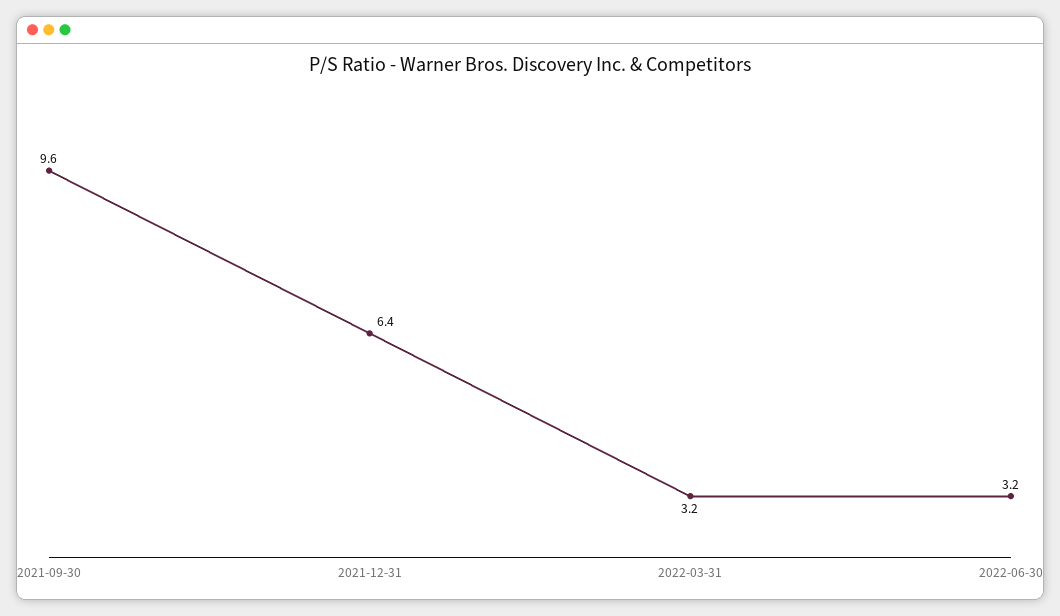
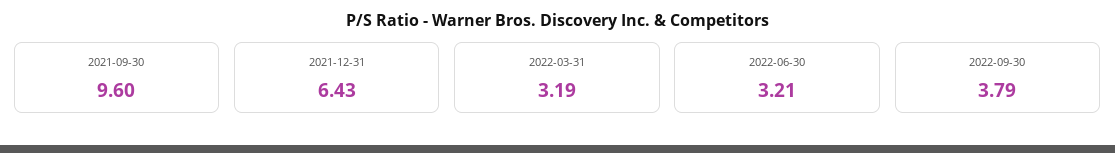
2022-09-30: none -> 3.79

